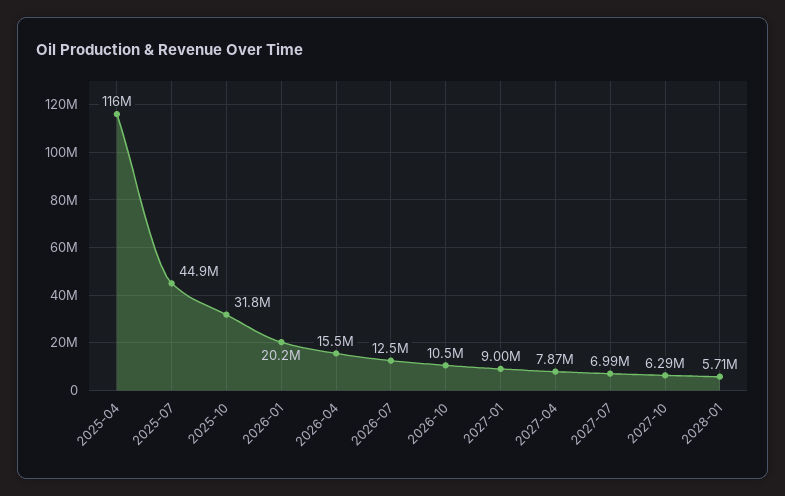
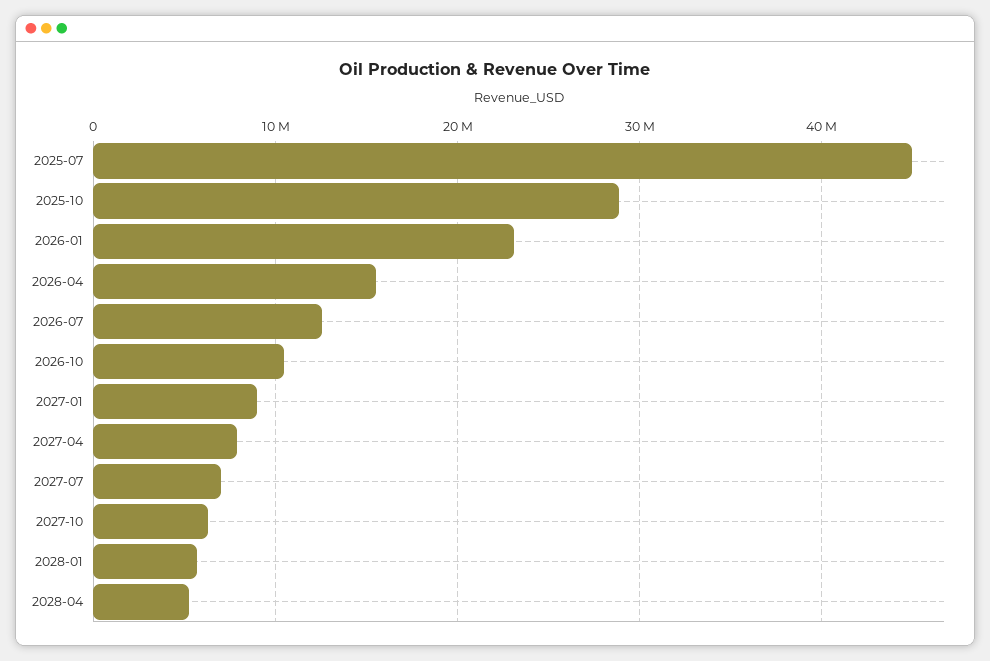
2025-04: 116000000 -> none
2025-10: 31800000 -> 29000000
2026-01: 20200000 -> 23000000
2028-04: none -> 5000000

